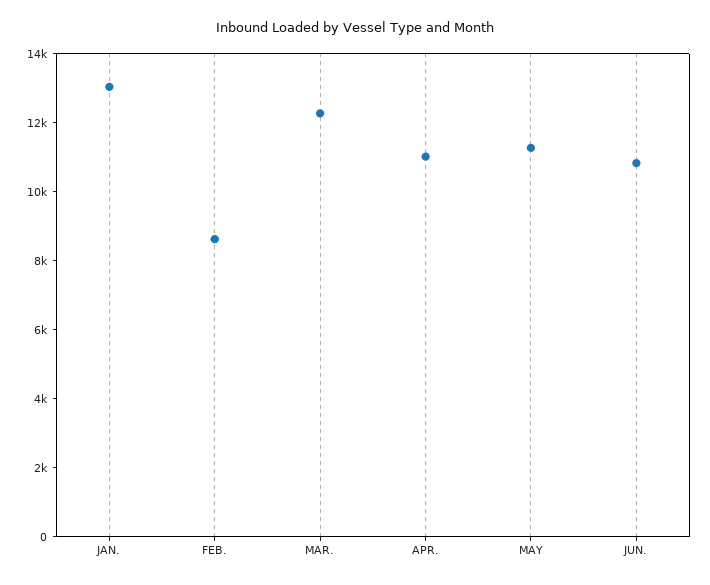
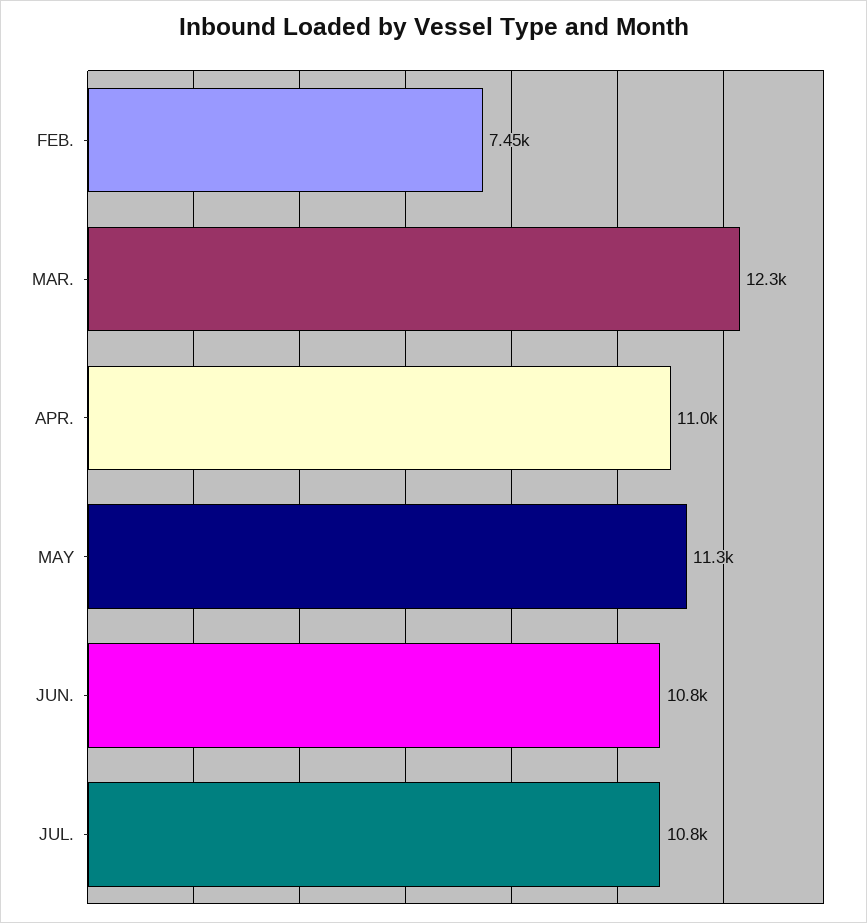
JAN.: 13000 -> none
FEB.: 8500 -> 7450
JUL.: none -> 10800

